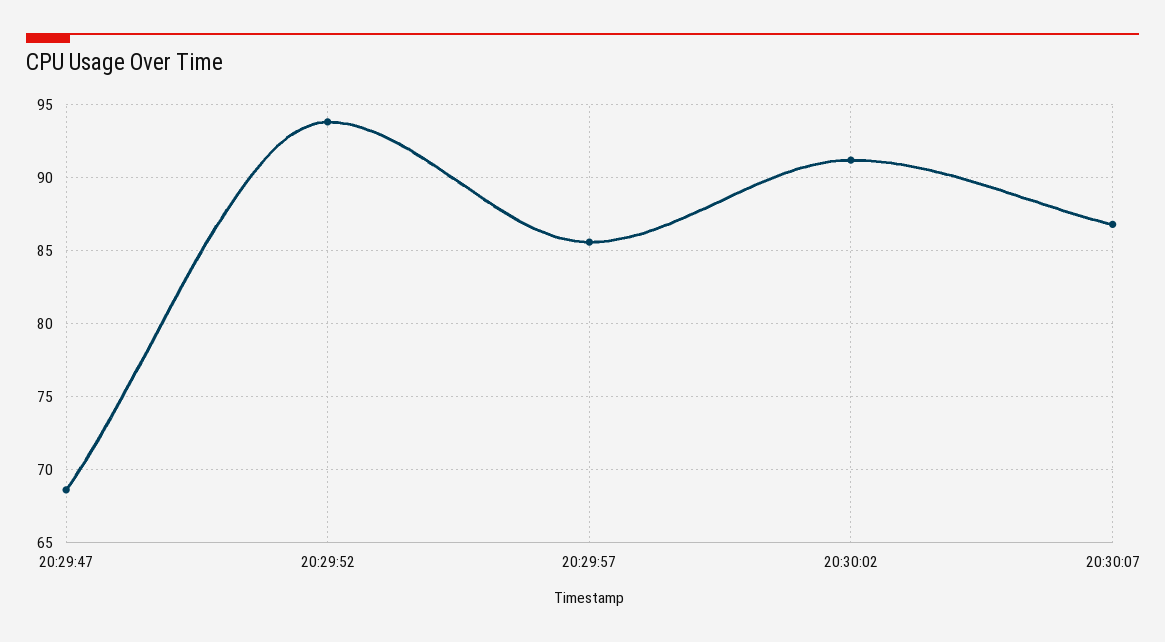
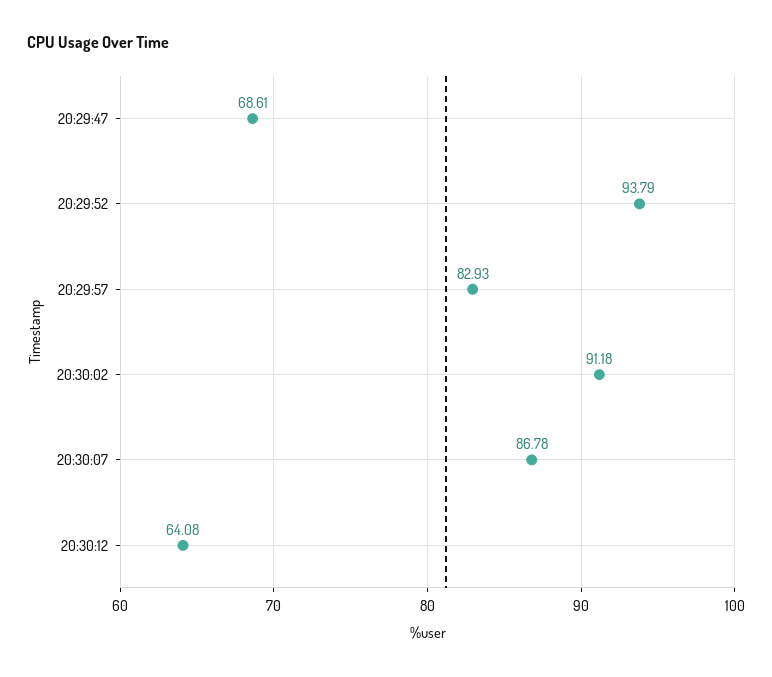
20:29:57: 85.5 -> 82.93
20:30:12: none -> 64.08

